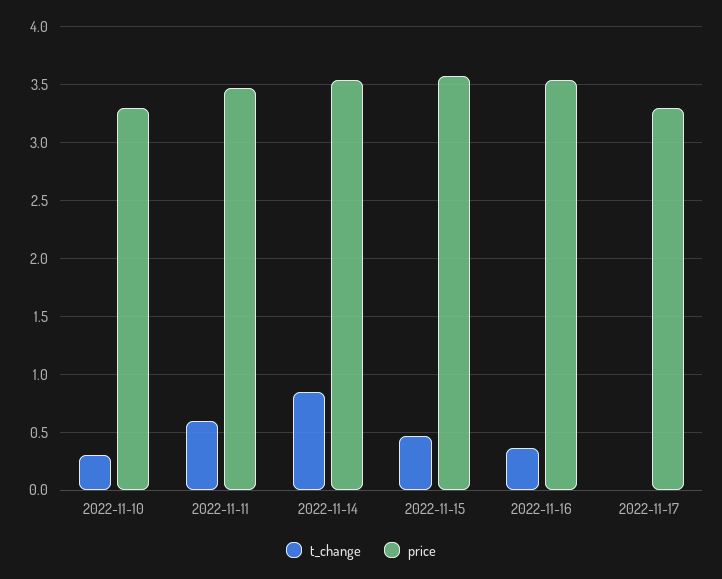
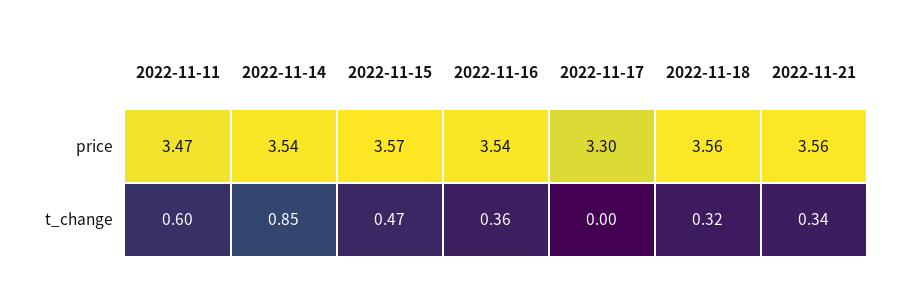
t_change, 2022-11-10: 0.3 -> none
price, 2022-11-10: 3.3 -> none
price, 2022-11-18: none -> 3.56
price, 2022-11-21: none -> 3.56
t_change, 2022-11-18: none -> 0.32
t_change, 2022-11-21: none -> 0.34

